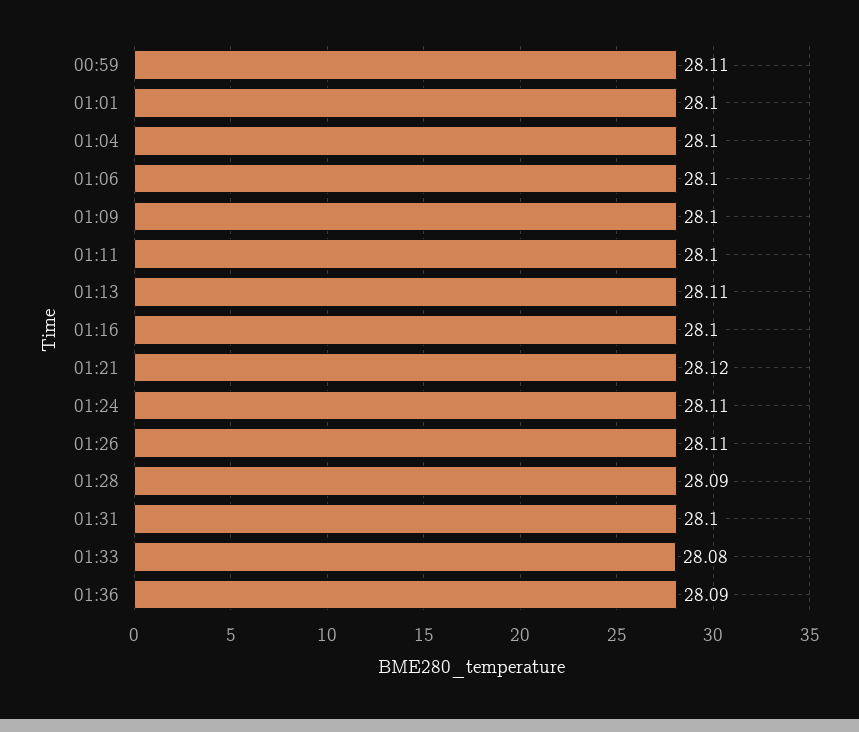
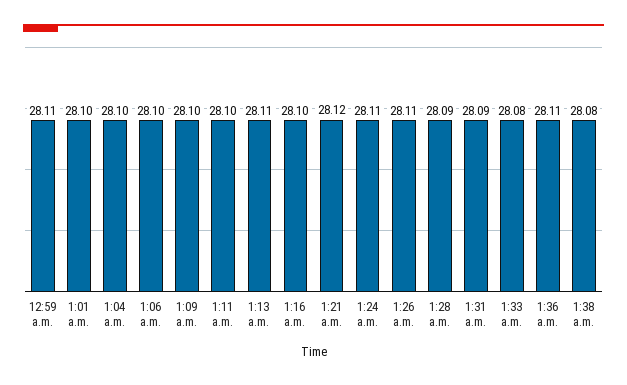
01:31: 28.1 -> 28.09
01:36: 28.09 -> 28.11
1:38 a.m.: none -> 28.08

